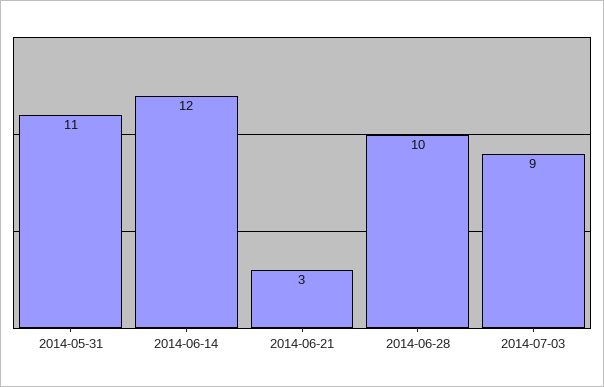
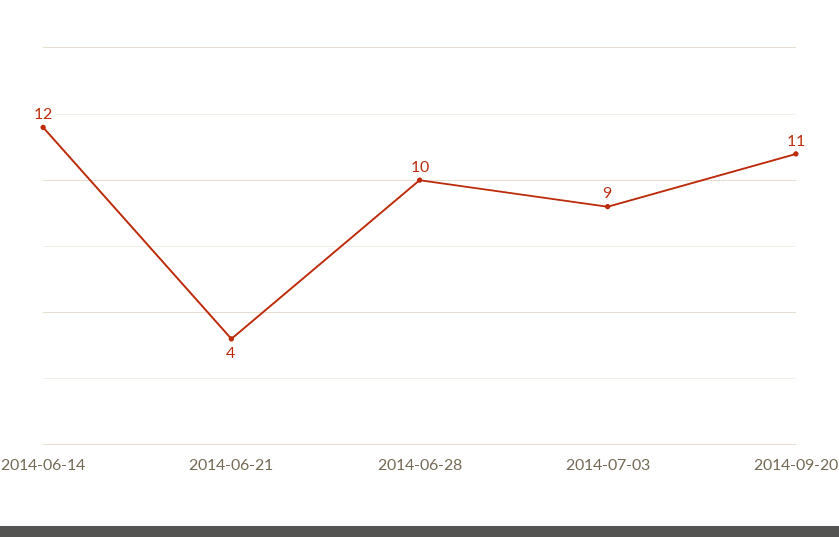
2014-05-31: 11 -> none
2014-06-21: 3 -> 4
2014-09-20: none -> 11

